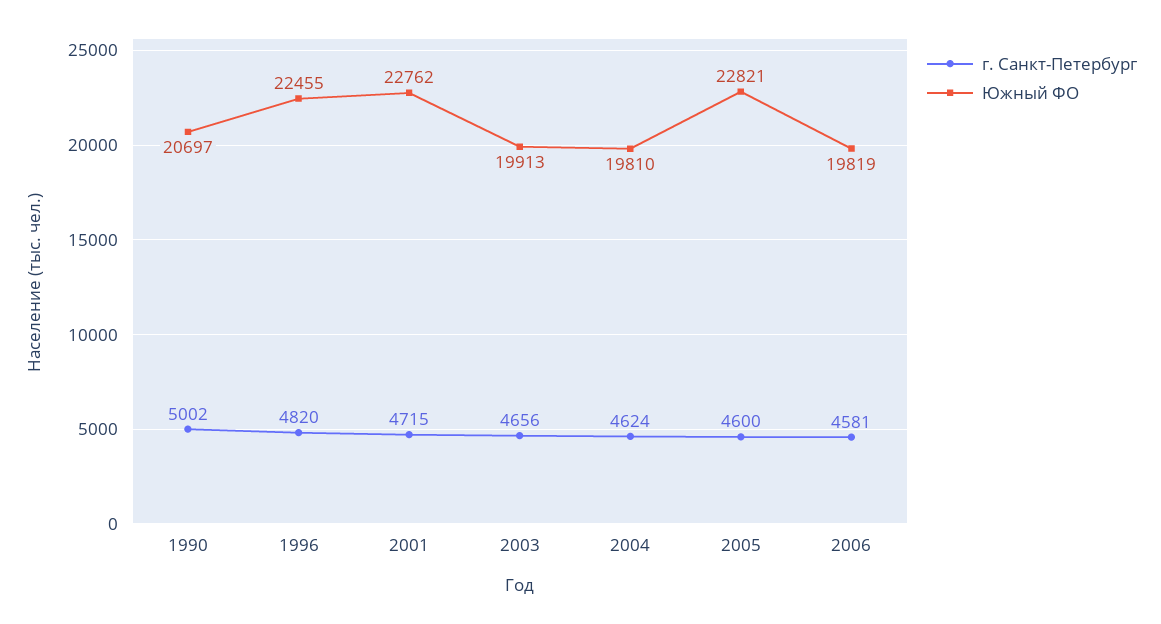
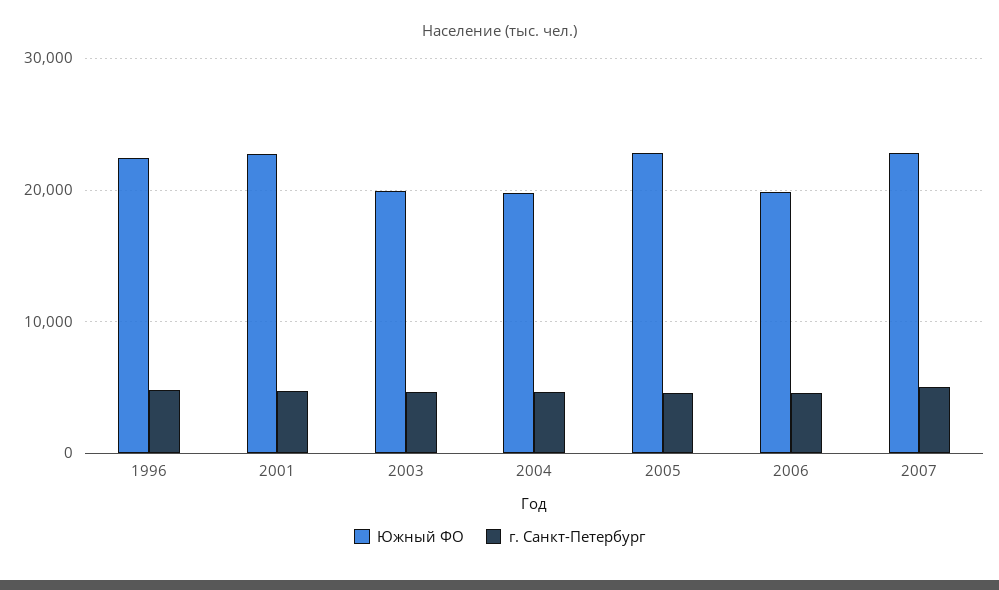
г. Санкт-Петербург, 1990: 5002 -> none
Южный ФО, 1990: 20697 -> none
Южный ФО, 2007: none -> 23000
г. Санкт-Петербург, 2007: none -> 5000

